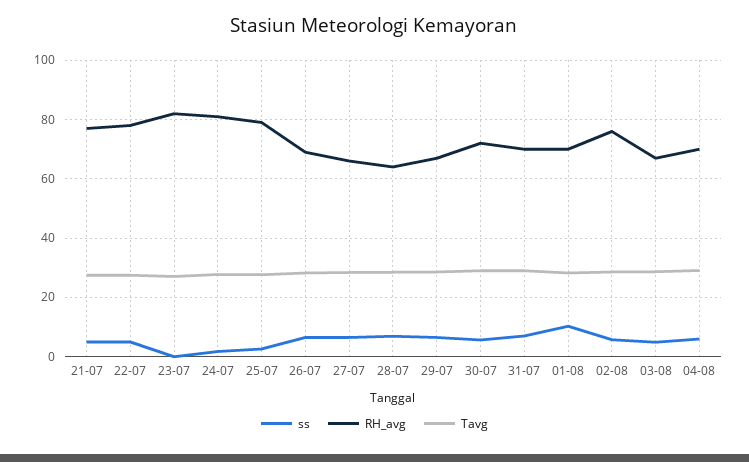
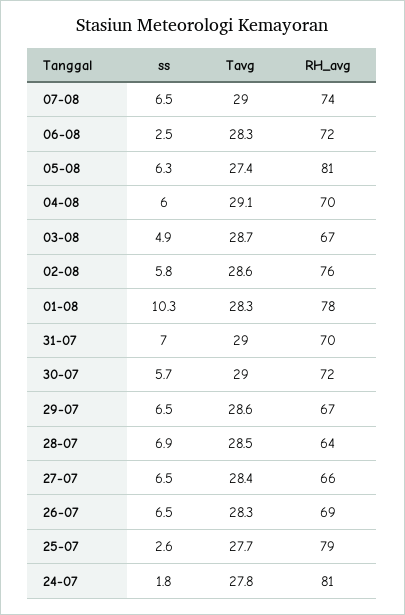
ss, 21-07: 5 -> none
RH_avg, 21-07: 77.5 -> none
Tavg, 21-07: 27.5 -> none
ss, 22-07: 5 -> none
RH_avg, 22-07: 77.5 -> none
Tavg, 22-07: 27.5 -> none
ss, 23-07: 0 -> none
RH_avg, 23-07: 82.5 -> none
Tavg, 23-07: 27.5 -> none
RH_avg, 01-08: 70 -> 78
ss, 07-08: none -> 6.5
Tavg, 07-08: none -> 29
RH_avg, 07-08: none -> 74
ss, 06-08: none -> 2.5
Tavg, 06-08: none -> 28.3
RH_avg, 06-08: none -> 72
ss, 05-08: none -> 6.3
Tavg, 05-08: none -> 27.4
RH_avg, 05-08: none -> 81

